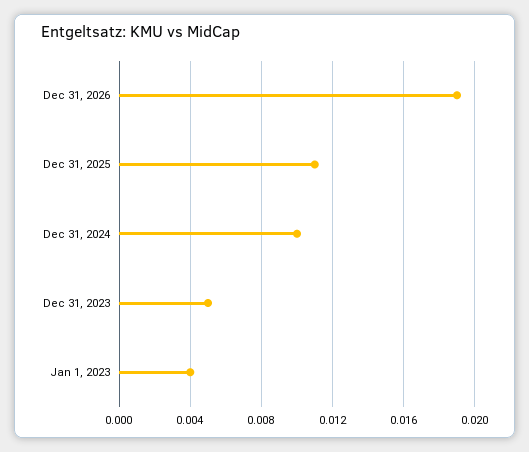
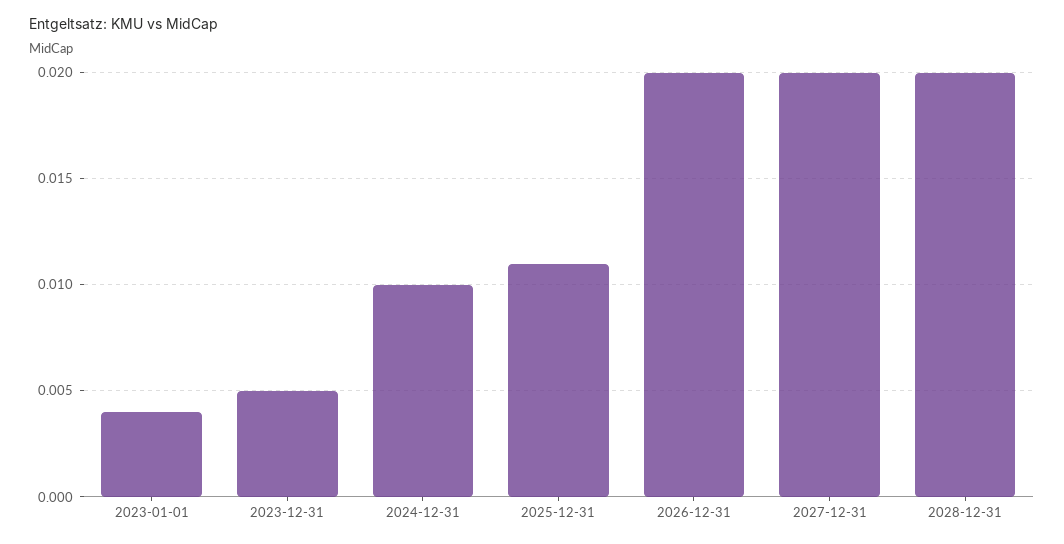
Dec 31, 2026: 0.019 -> 0.02
2027-12-31: none -> 0.02
2028-12-31: none -> 0.02

